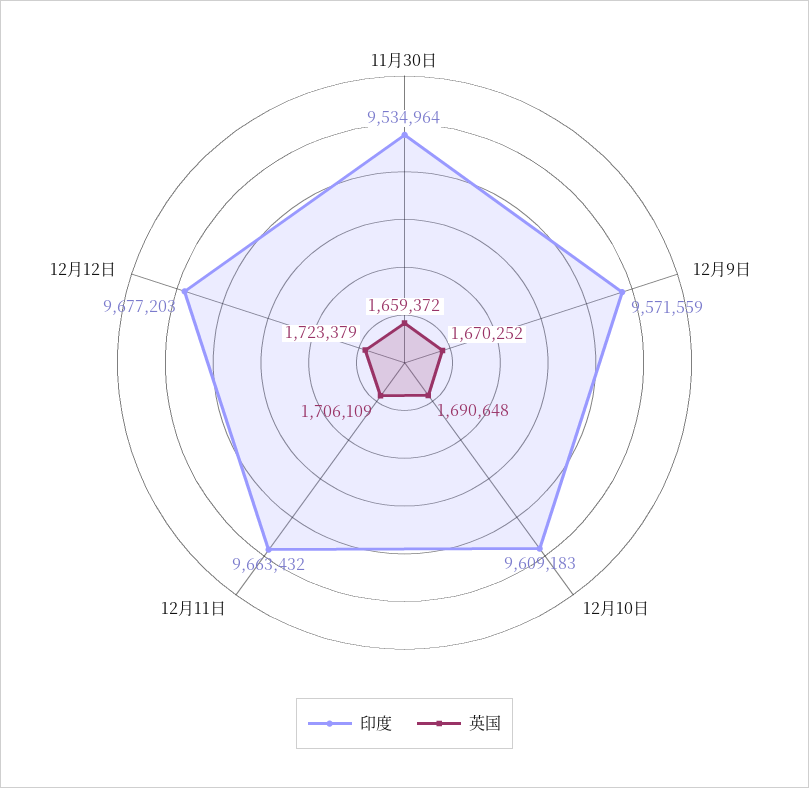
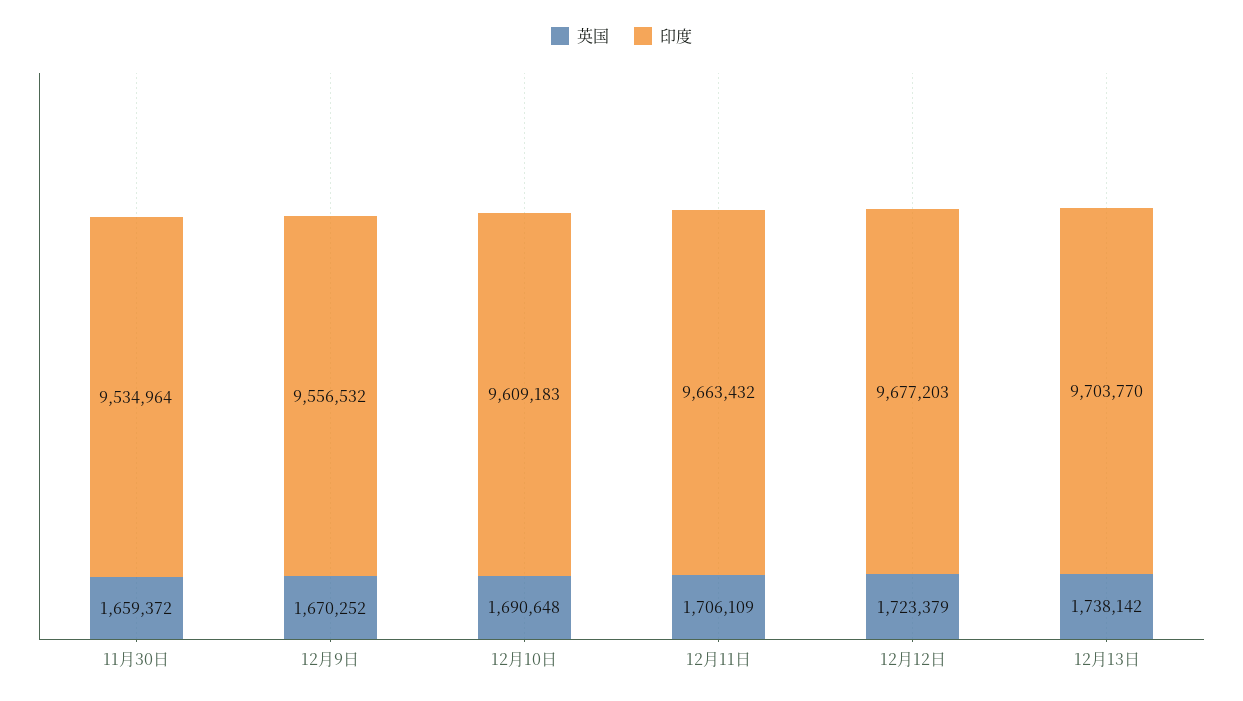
印度, 12月9日: 9571559 -> 9556532
英国, 12月13日: none -> 1738142
印度, 12月13日: none -> 9703770

